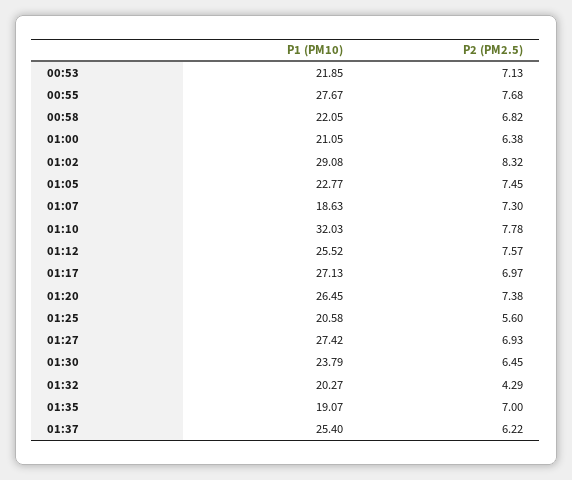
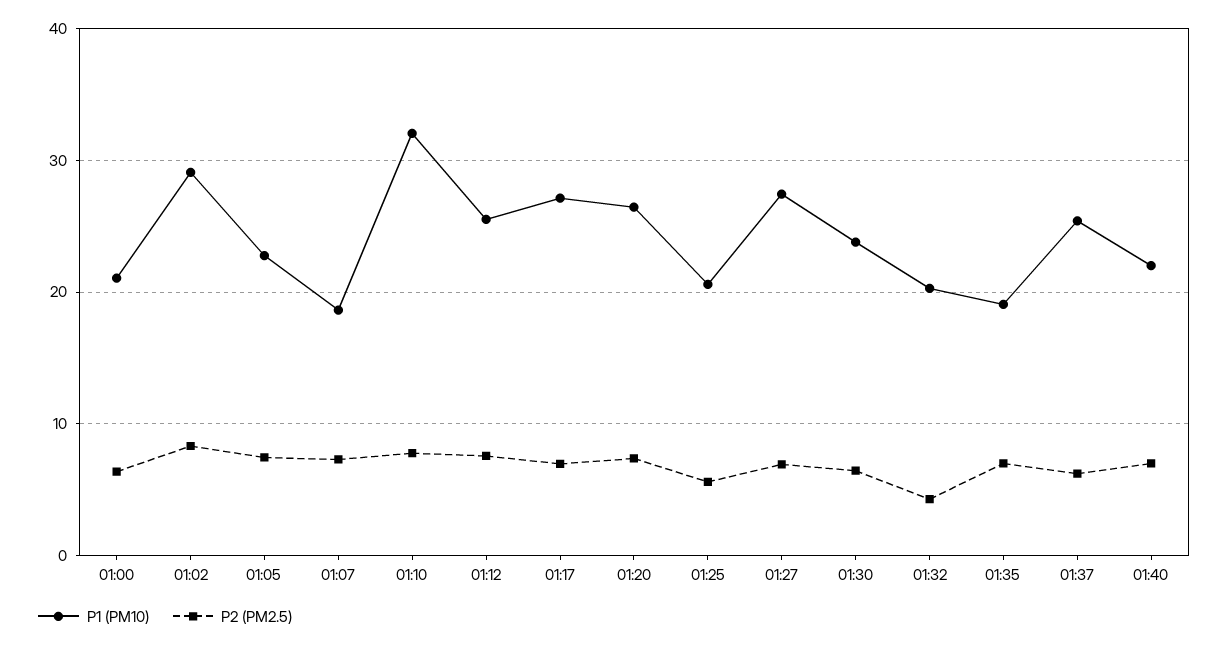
P1 (PM10), 00:53: 21.85 -> none
P2 (PM2.5), 00:53: 7.13 -> none
P1 (PM10), 00:55: 27.67 -> none
P2 (PM2.5), 00:55: 7.68 -> none
P1 (PM10), 00:58: 22.05 -> none
P2 (PM2.5), 00:58: 6.82 -> none
P1 (PM10), 01:40: none -> 22
P2 (PM2.5), 01:40: none -> 7

